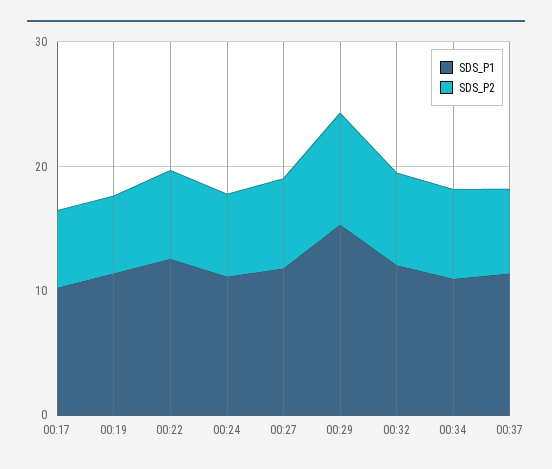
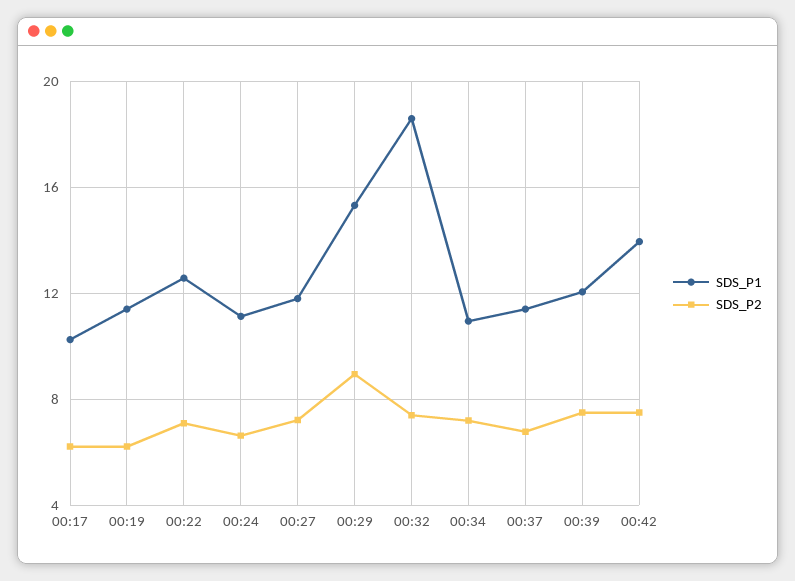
SDS_P1, 00:32: 12 -> 18.5
SDS_P1, 00:39: none -> 12
SDS_P2, 00:39: none -> 7.5
SDS_P1, 00:42: none -> 14
SDS_P2, 00:42: none -> 7.5

